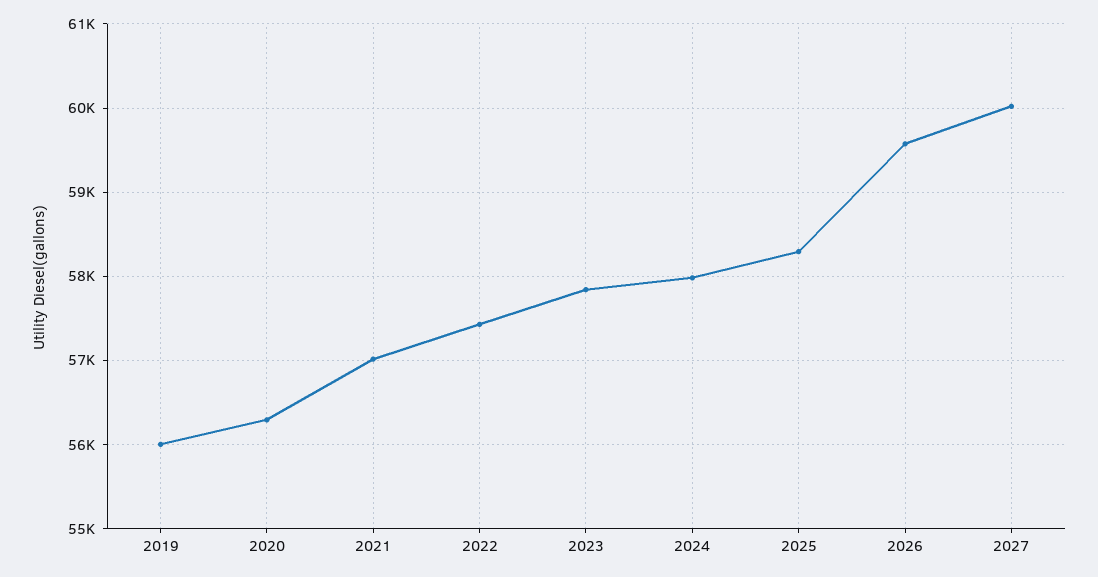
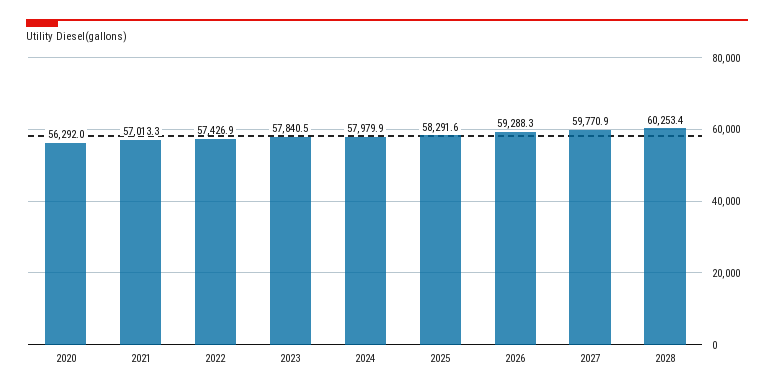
2019: 56000 -> none
2026: 59600 -> 59288.3
2027: 60000 -> 59770.9
2028: none -> 60253.4

